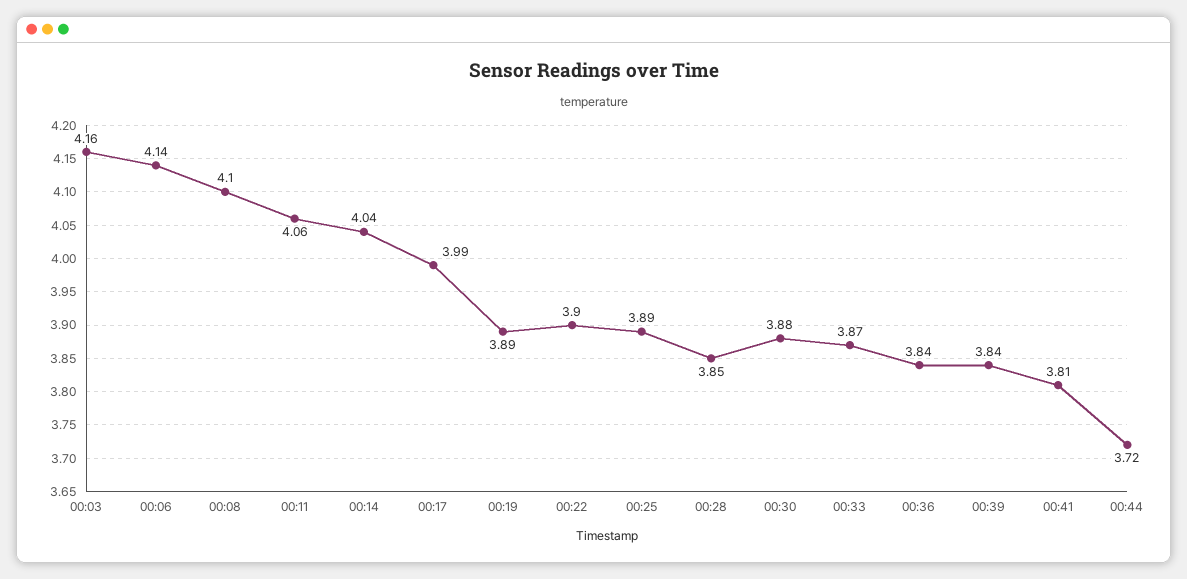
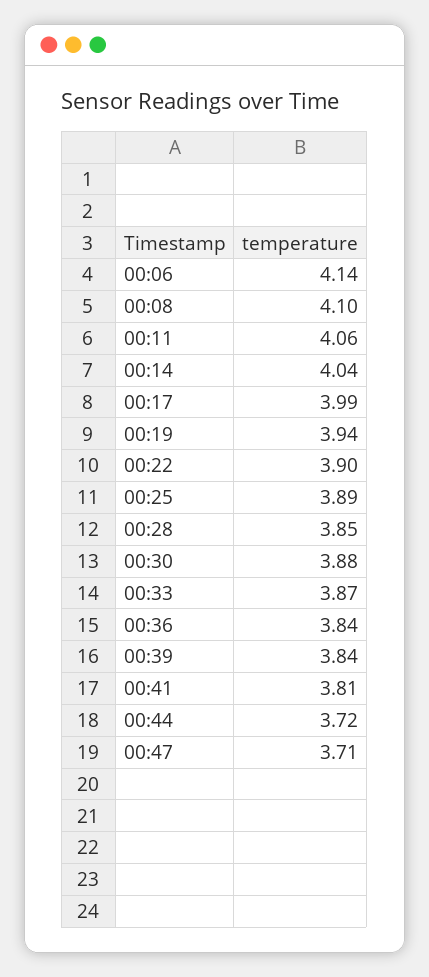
00:03: 4.16 -> none
00:19: 3.89 -> 3.94
00:47: none -> 3.71

